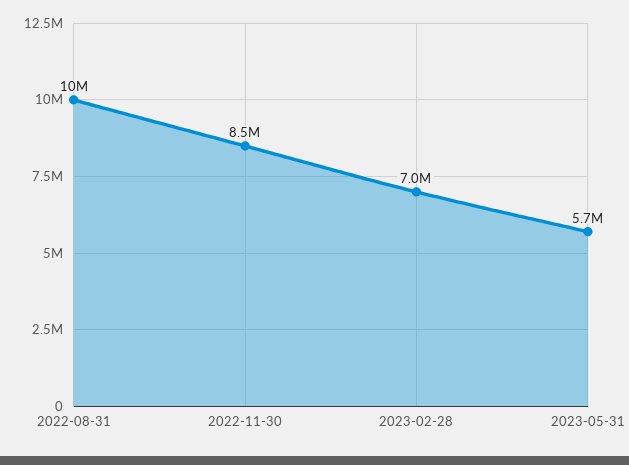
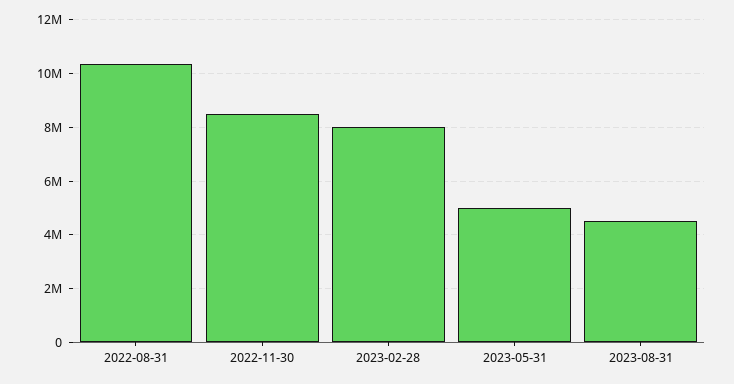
2023-02-28: 7000000 -> 8000000
2023-05-31: 5700000 -> 5000000
2023-08-31: none -> 4500000

